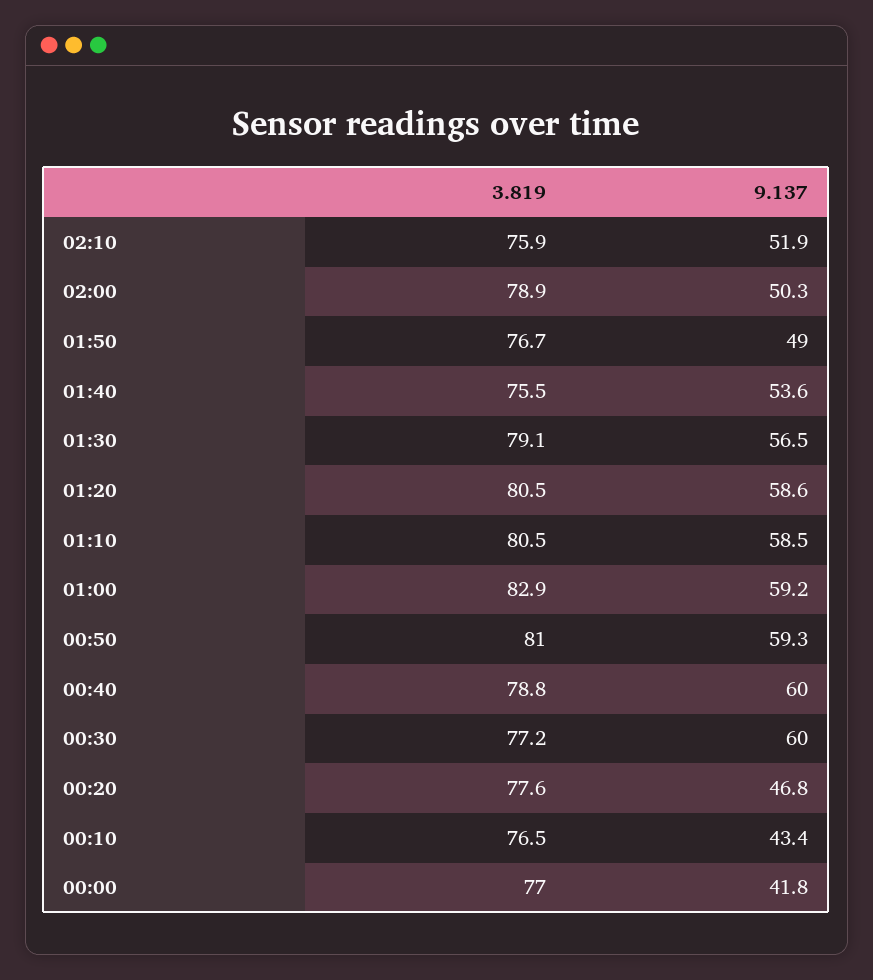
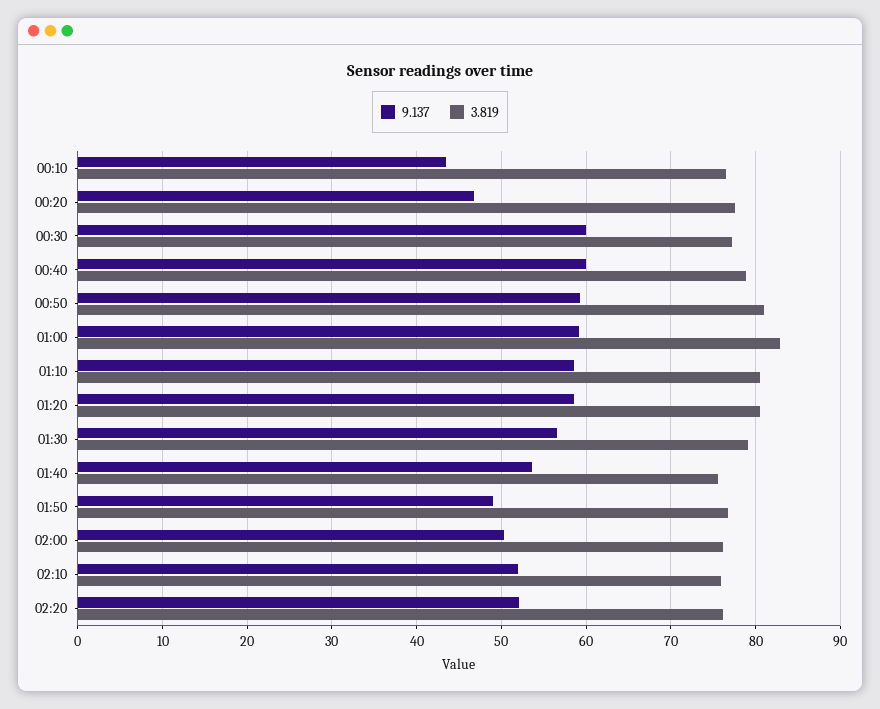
3.819, 02:00: 78.9 -> 76
3.819, 00:00: 77 -> none
9.137, 00:00: 41.8 -> none
9.137, 02:20: none -> 52
3.819, 02:20: none -> 76

